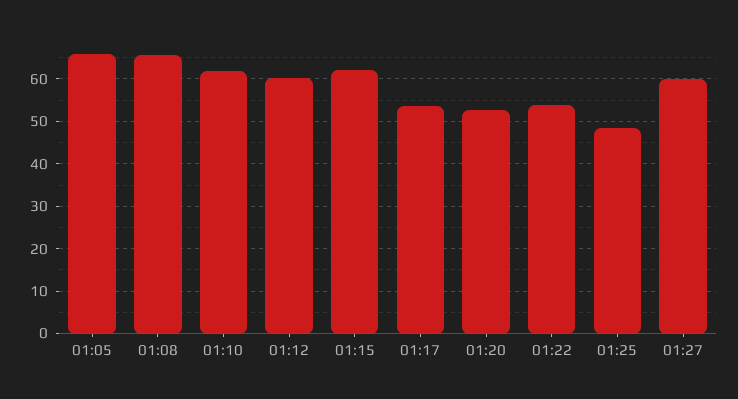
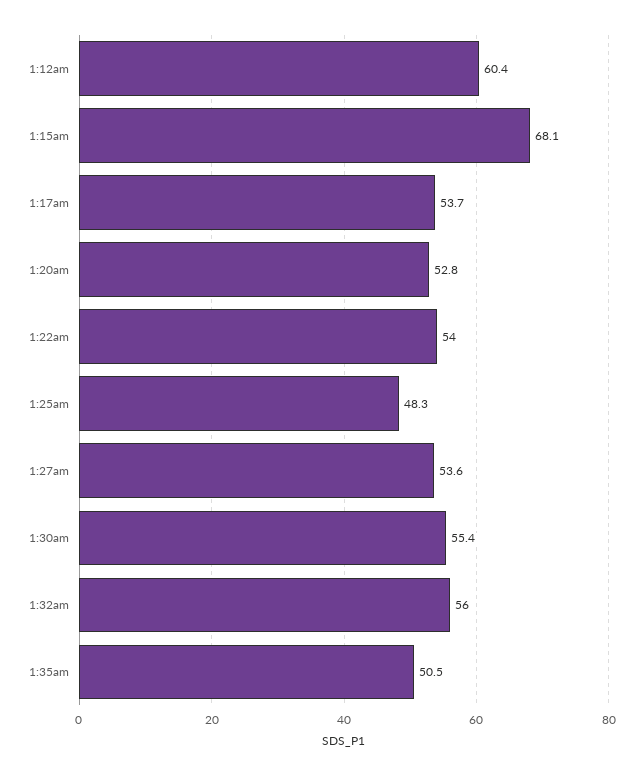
01:05: 66 -> none
01:08: 66 -> none
01:10: 62 -> none
01:15: 62 -> 68.1
01:27: 60 -> 53.6
1:30am: none -> 55.4
1:32am: none -> 56
1:35am: none -> 50.5

